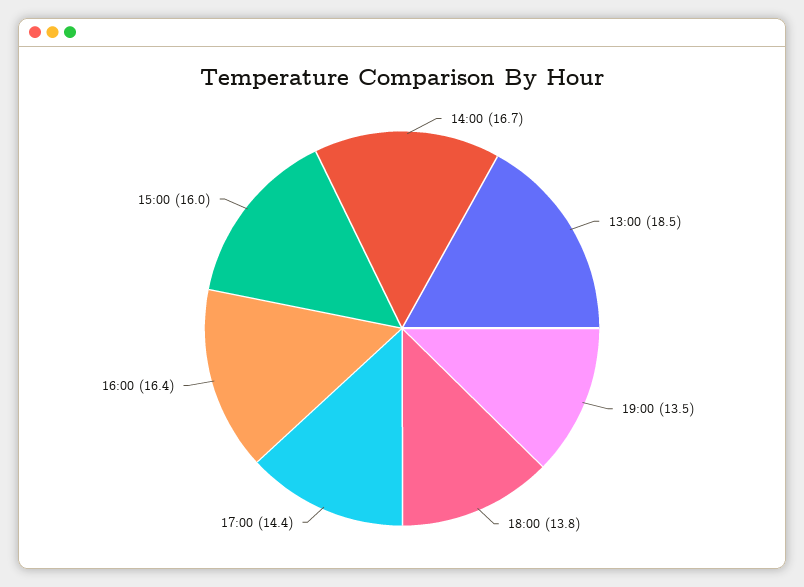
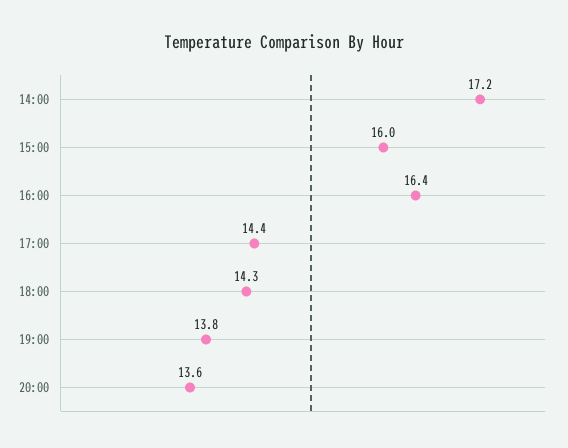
14:00: 16.7 -> 17.2
13:00: 18.5 -> none
19:00: 13.5 -> 13.8
18:00: 13.8 -> 14.3
20:00: none -> 13.6

